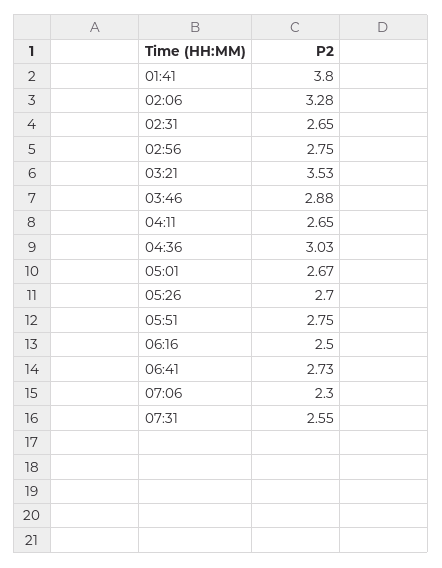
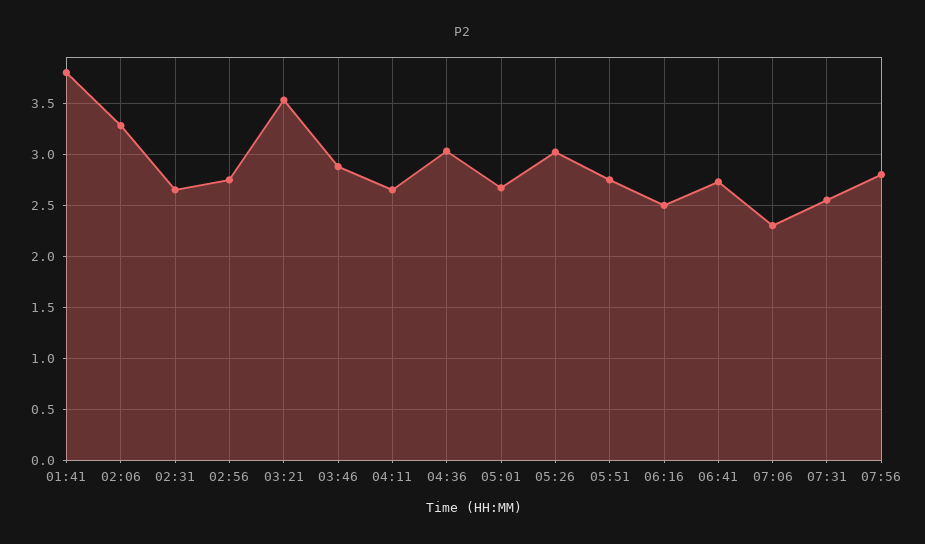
05:26: 2.7 -> 3
07:56: none -> 2.8

